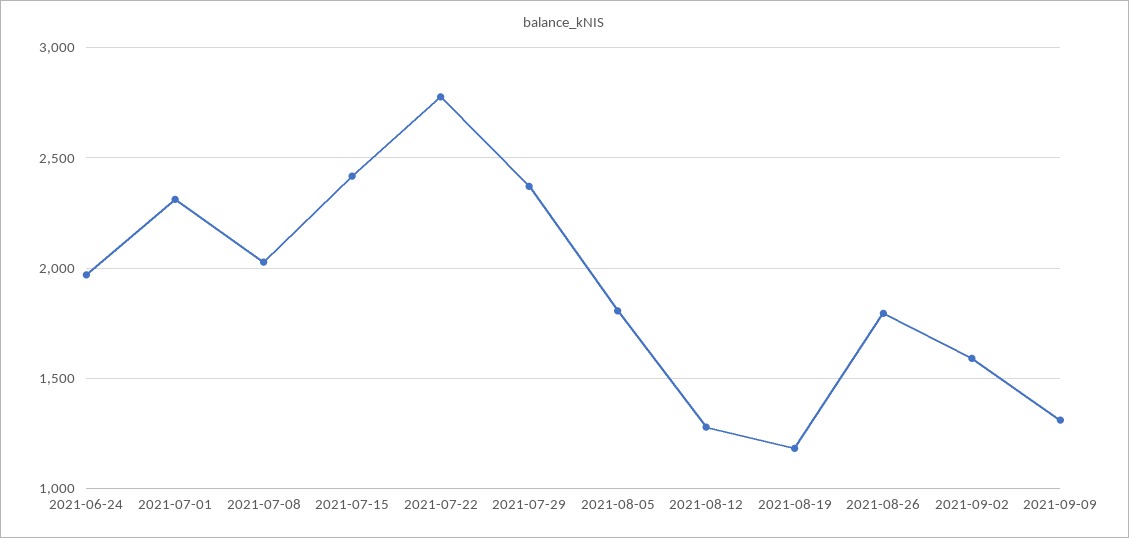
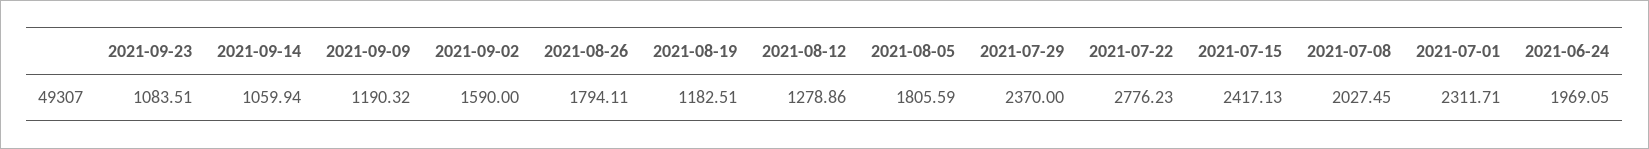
2021-09-09: 1300 -> 1190.32
2021-09-23: none -> 1083.51
2021-09-14: none -> 1059.94

